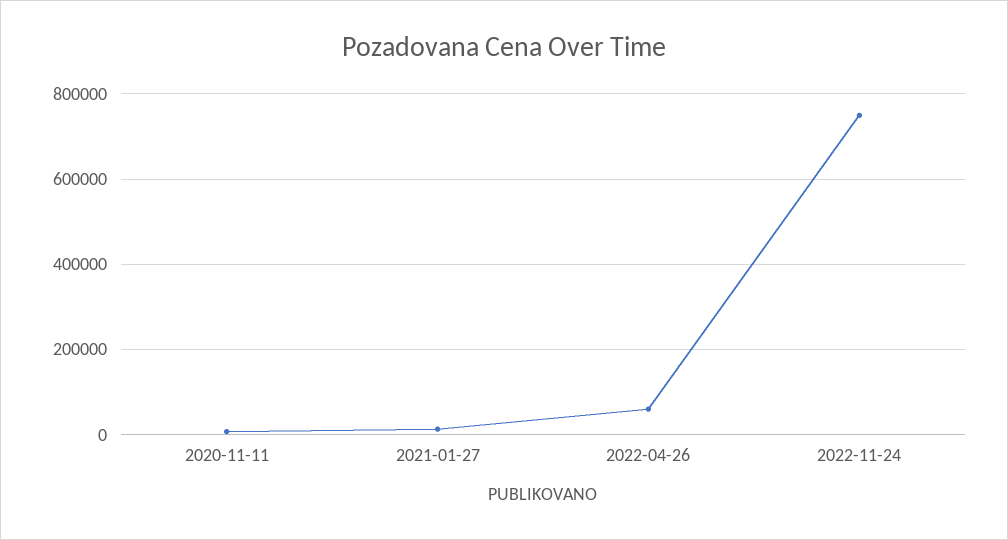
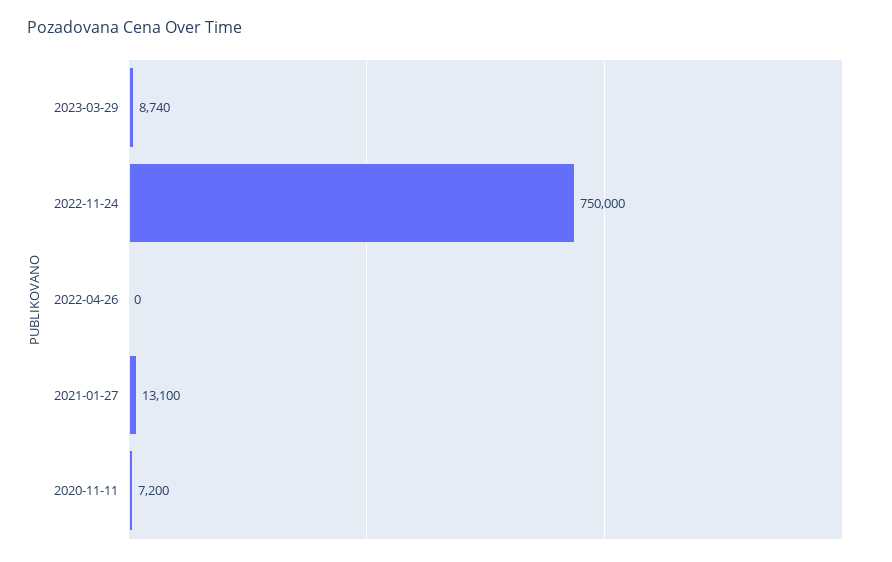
2022-04-26: 60000 -> 0
2023-03-29: none -> 8740

